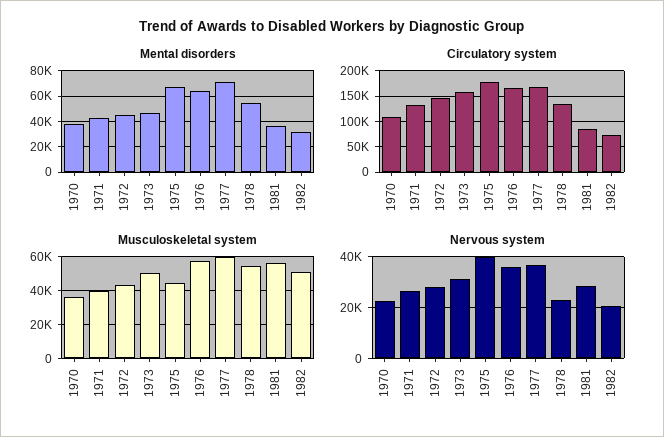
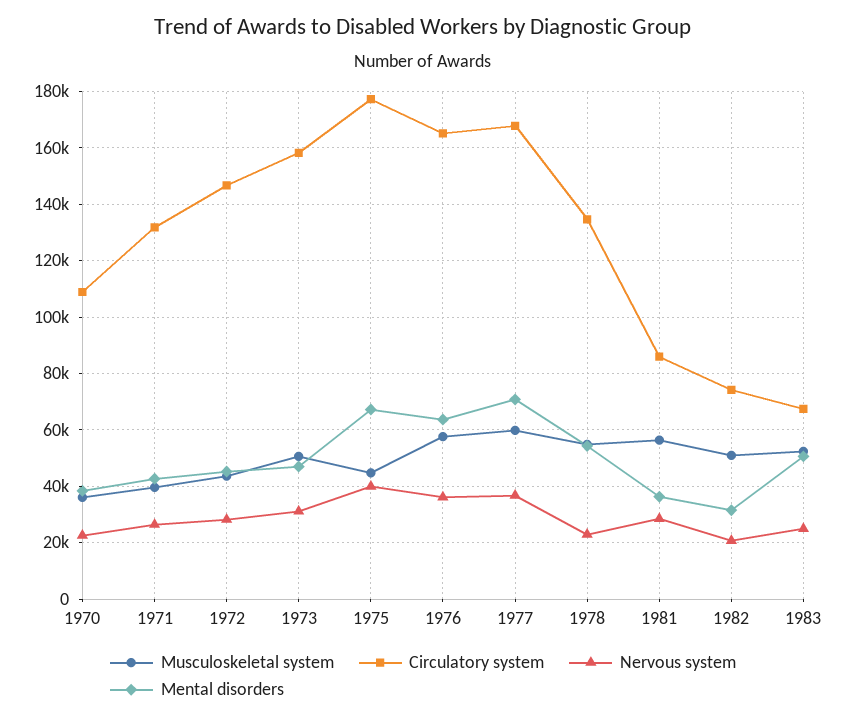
Musculoskeletal system, 1983: none -> 52500
Circulatory system, 1983: none -> 67500
Nervous system, 1983: none -> 25000
Mental disorders, 1983: none -> 50000

